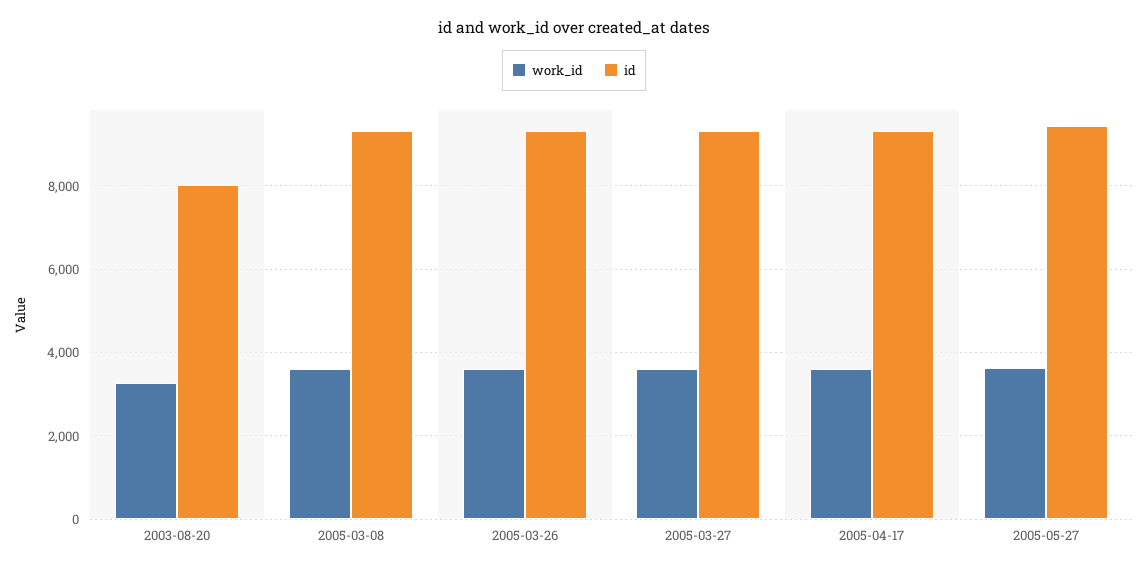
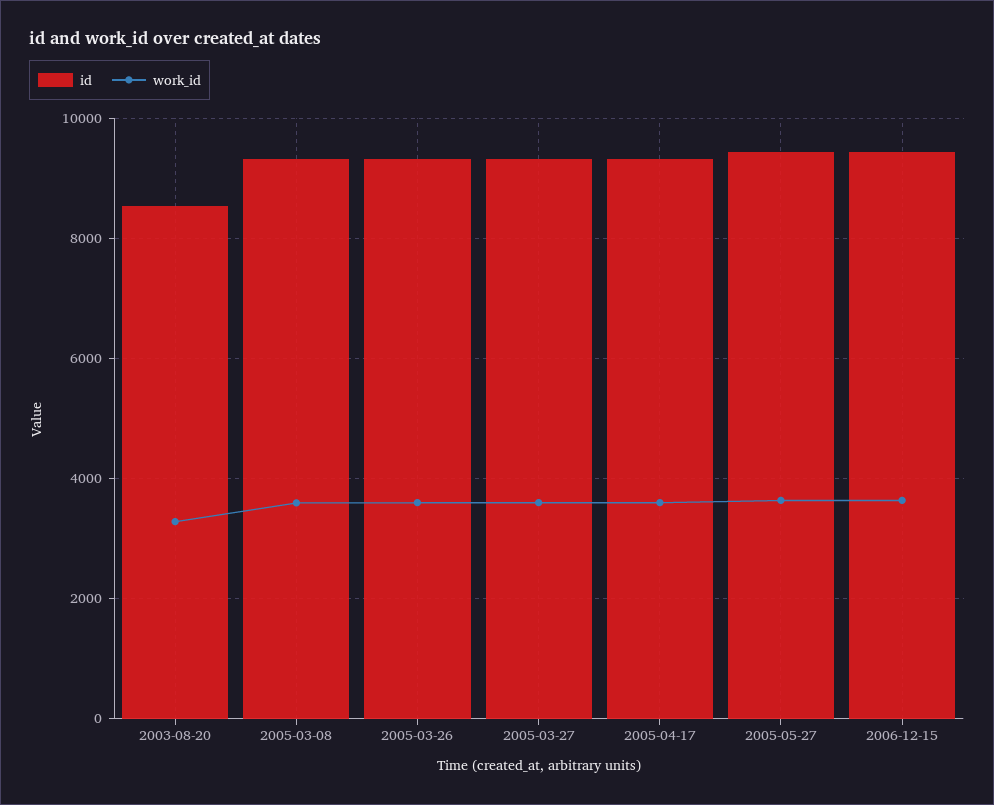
id, 2003-08-20: 8000 -> 8600
id, 2006-12-15: none -> 9400
work_id, 2006-12-15: none -> 3600

